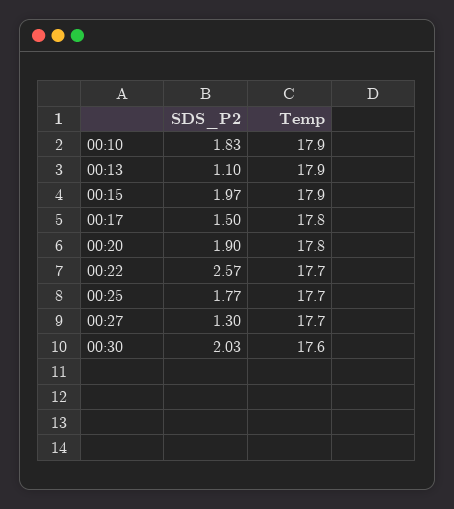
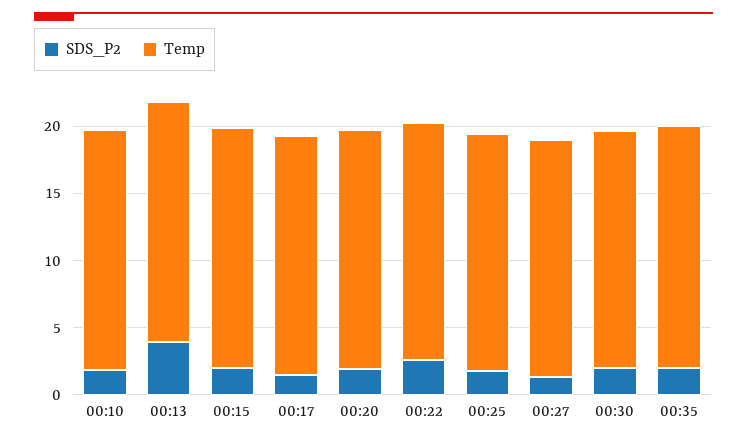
SDS_P2, 00:13: 1.1 -> 4
SDS_P2, 00:35: none -> 2
Temp, 00:35: none -> 18

